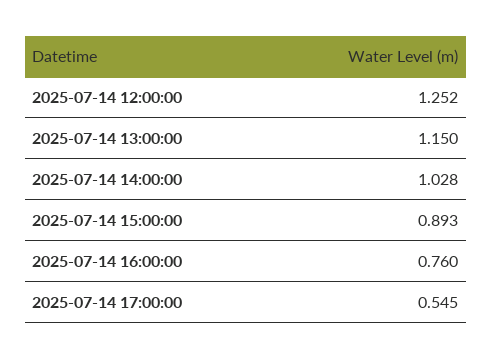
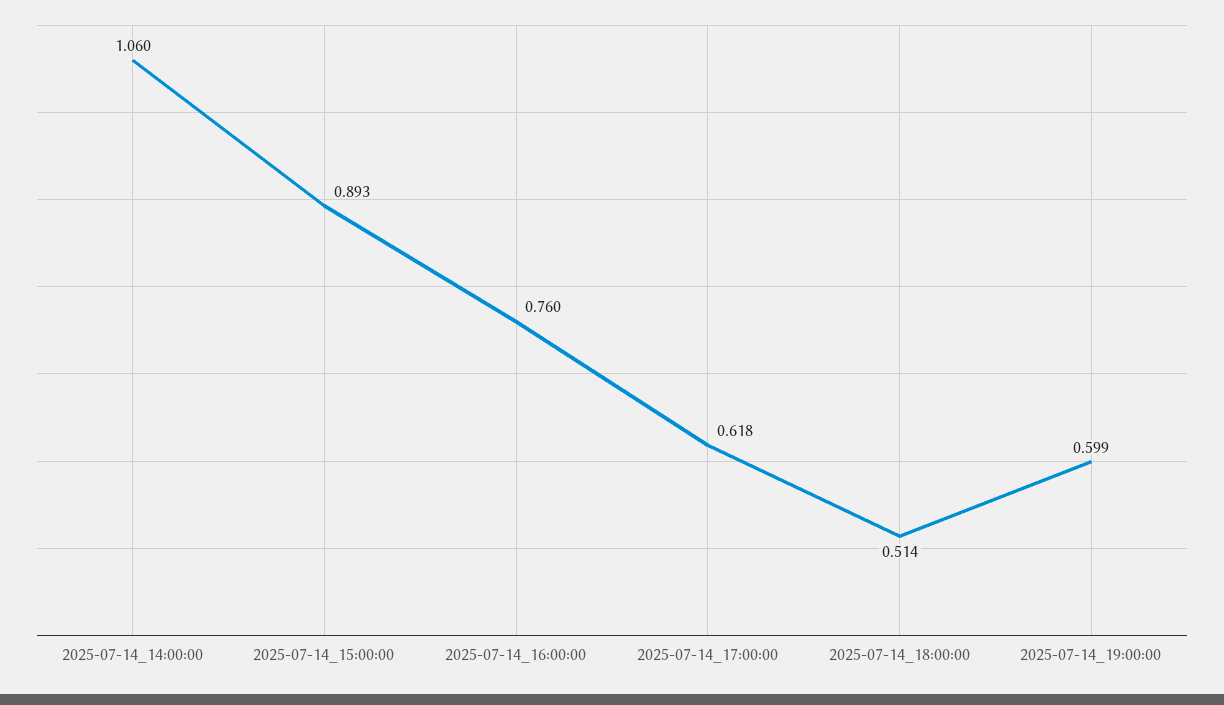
2025-07-14 12:00:00: 1.252 -> none
2025-07-14 13:00:00: 1.15 -> none
2025-07-14 14:00:00: 1.028 -> 1.06
2025-07-14 17:00:00: 0.545 -> 0.618
2025-07-14_18:00:00: none -> 0.514
2025-07-14_19:00:00: none -> 0.599

